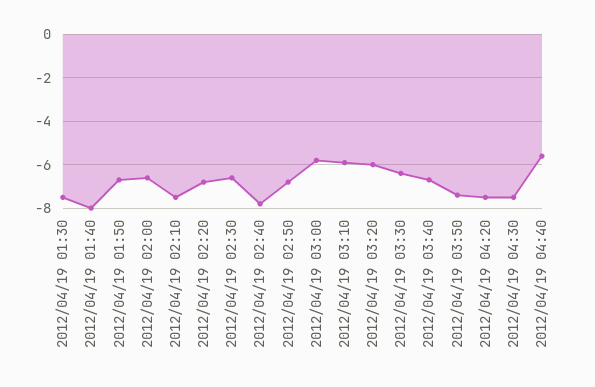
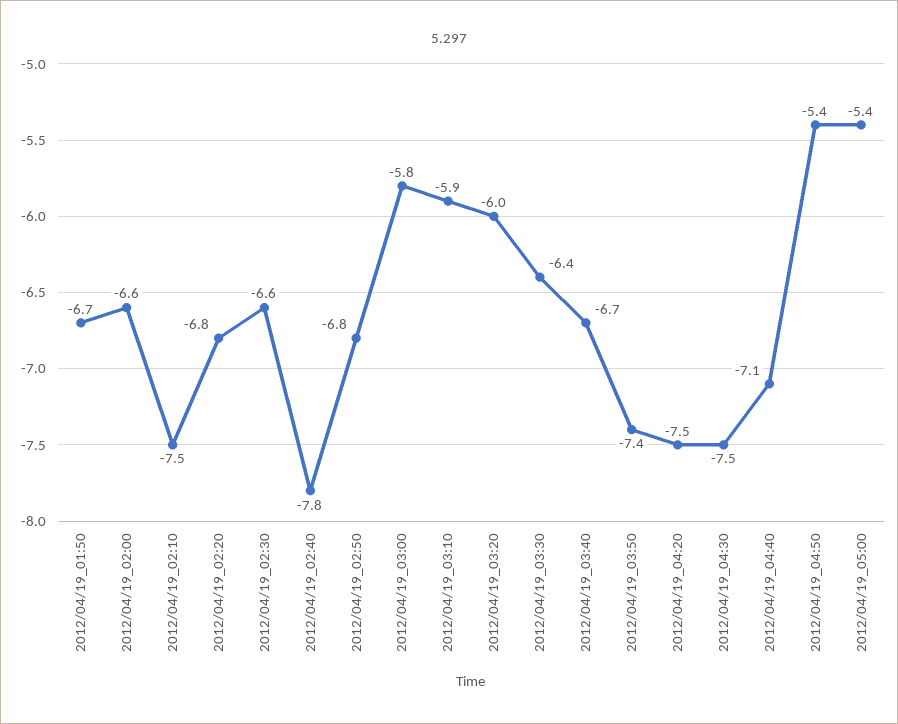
2012/04/19 01:30: -7.5 -> none
2012/04/19 01:40: -8 -> none
2012/04/19 04:40: -5.5 -> -7.1
2012/04/19_04:50: none -> -5.4
2012/04/19_05:00: none -> -5.4

